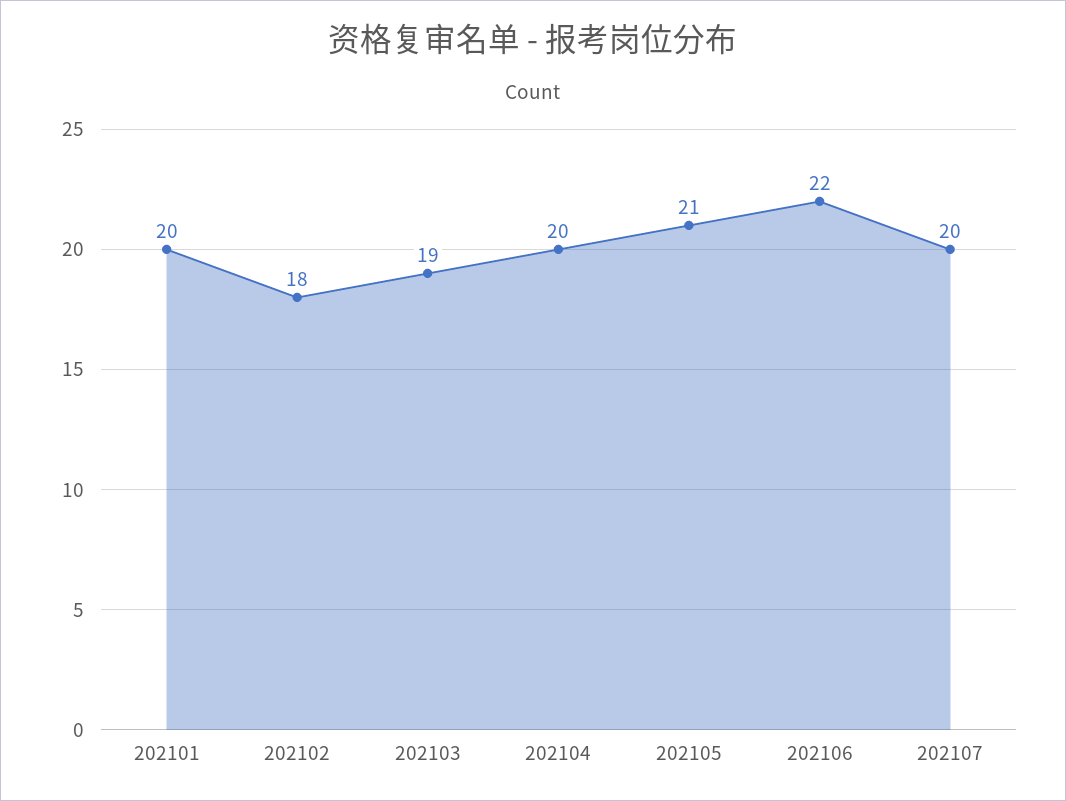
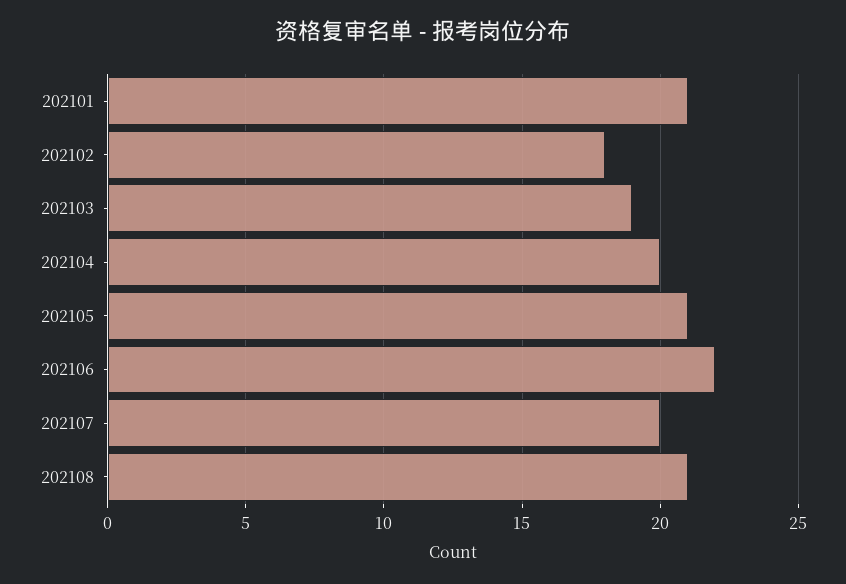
202101: 20 -> 21
202108: none -> 21

